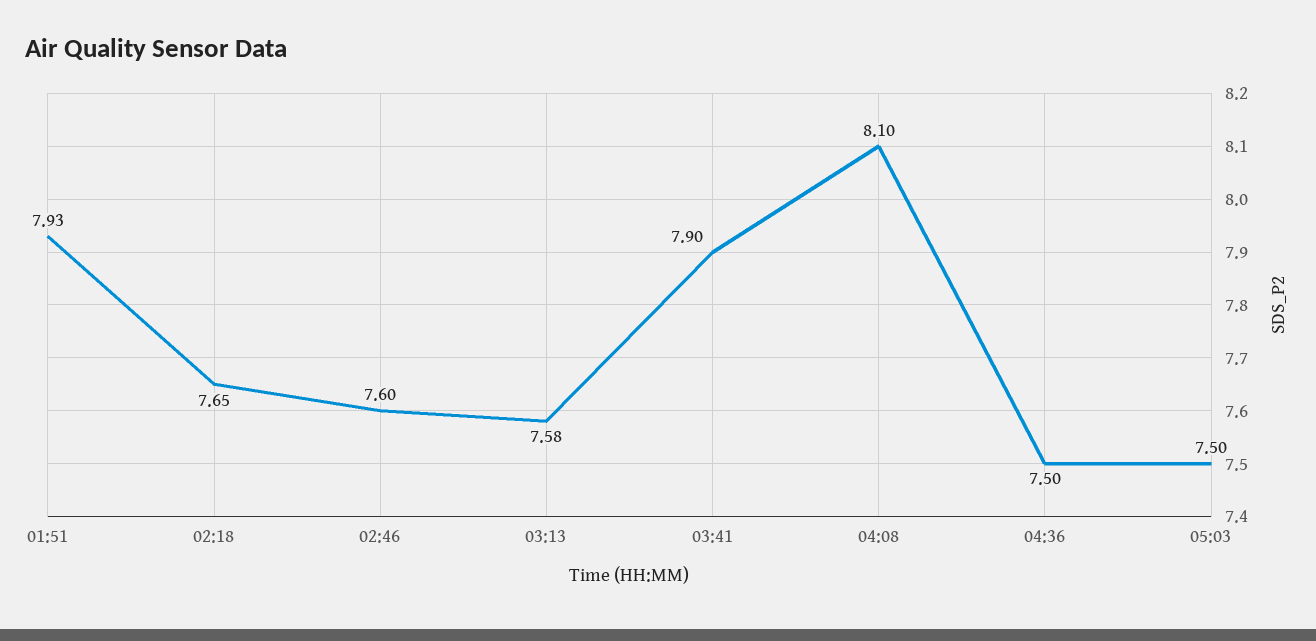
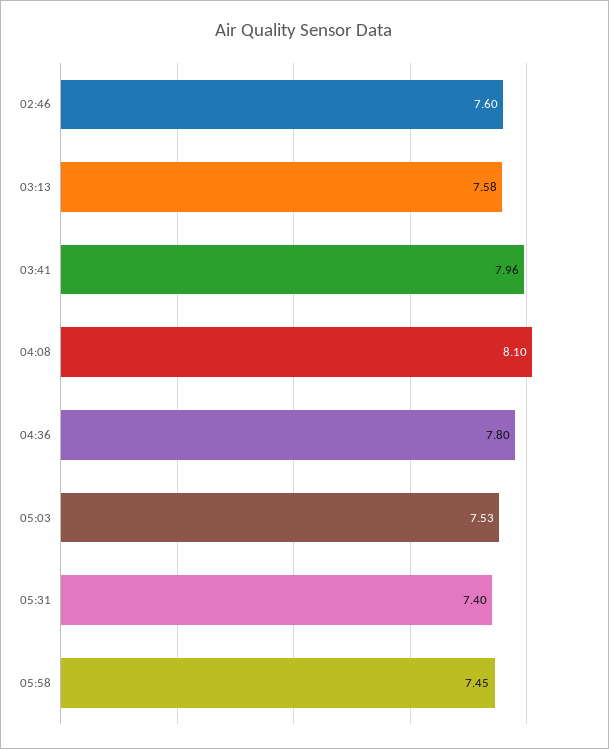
01:51: 7.93 -> none
02:18: 7.65 -> none
03:41: 7.9 -> 7.96
04:36: 7.5 -> 7.8
05:03: 7.5 -> 7.53
05:31: none -> 7.4
05:58: none -> 7.45

